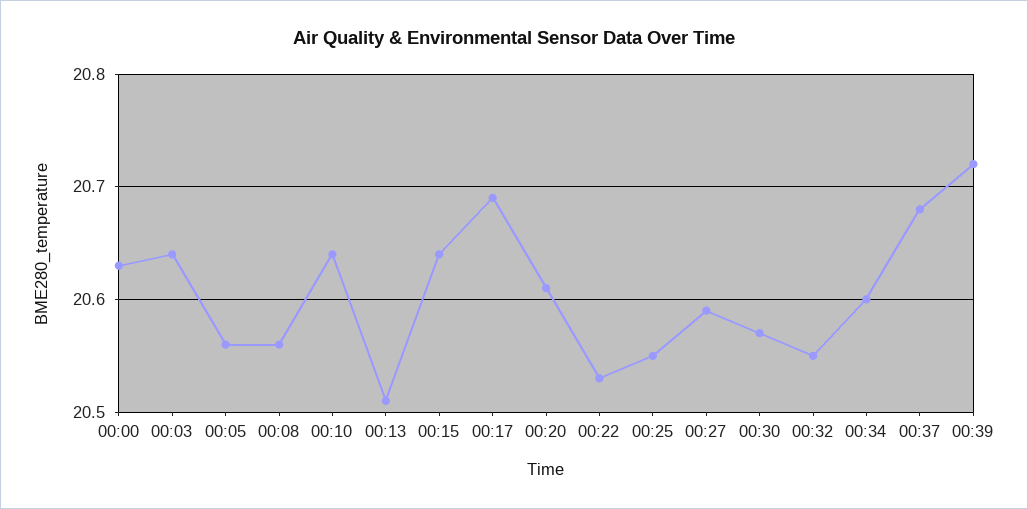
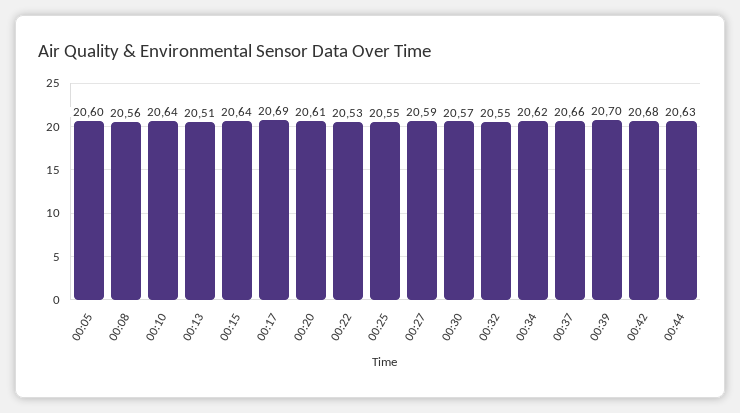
00:00: 20.63 -> none
00:03: 20.64 -> none
00:05: 20.56 -> 20.6
00:34: 20.6 -> 20.62
00:37: 20.68 -> 20.66
00:39: 20.72 -> 20.7
00:42: none -> 20.68
00:44: none -> 20.63

